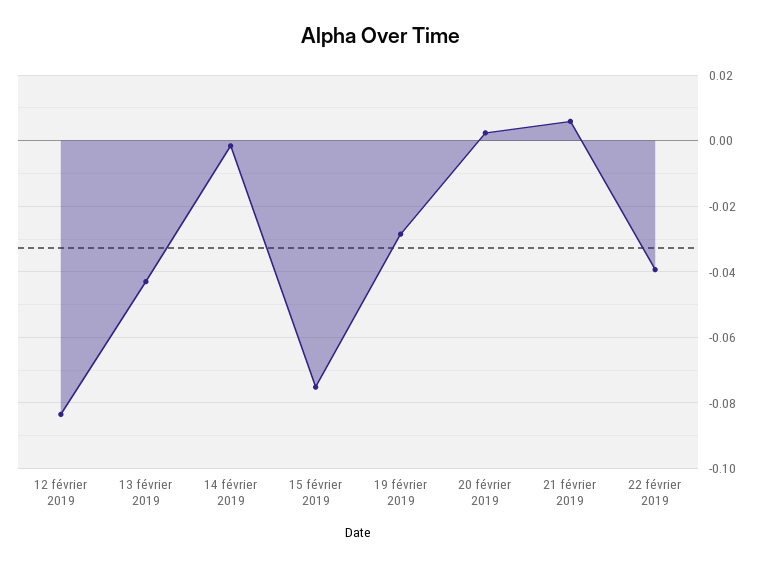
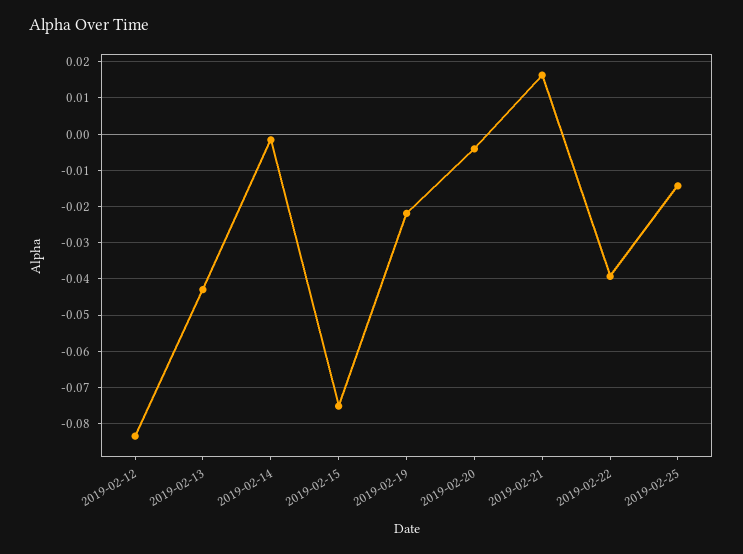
19 février 2019: -0.028 -> -0.022
20 février 2019: 0.002 -> -0.004
21 février 2019: 0.006 -> 0.016
2019-02-25: none -> -0.014

